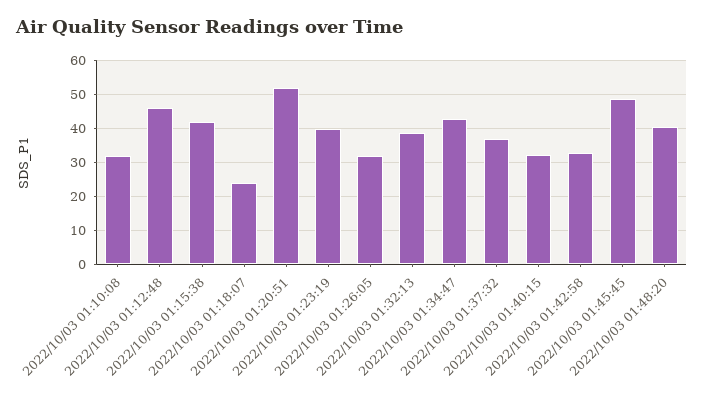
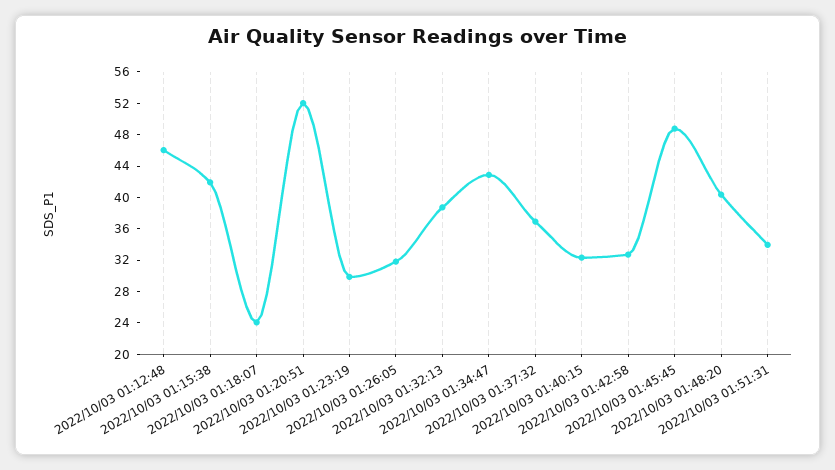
2022/10/03 01:10:08: 32 -> none
2022/10/03 01:23:19: 40 -> 30
2022/10/03 01:51:31: none -> 34

